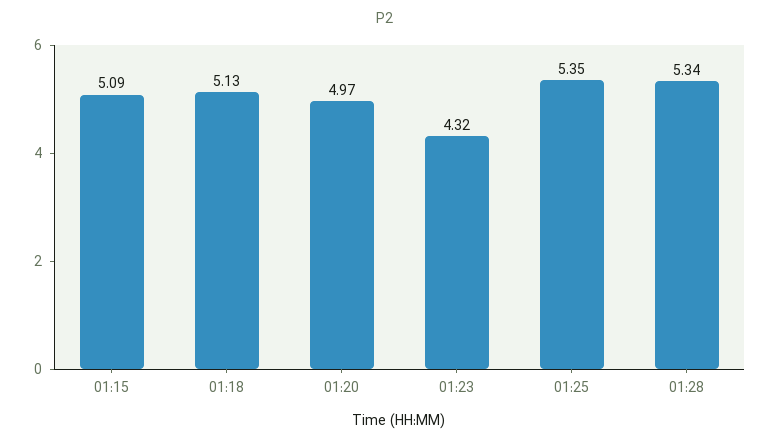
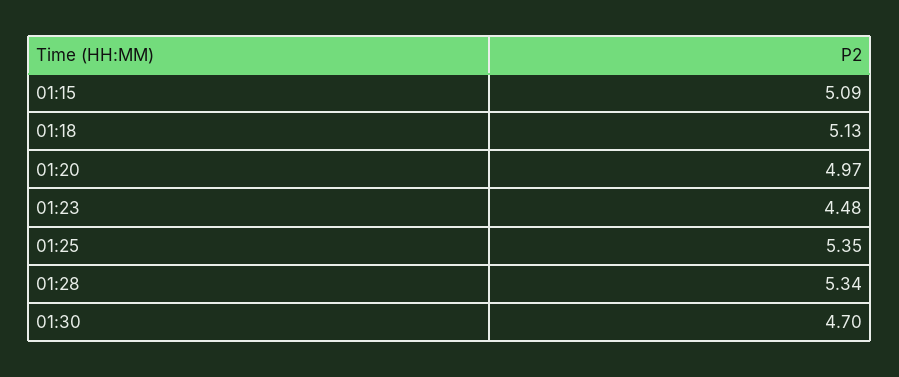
01:23: 4.32 -> 4.48
01:30: none -> 4.7

